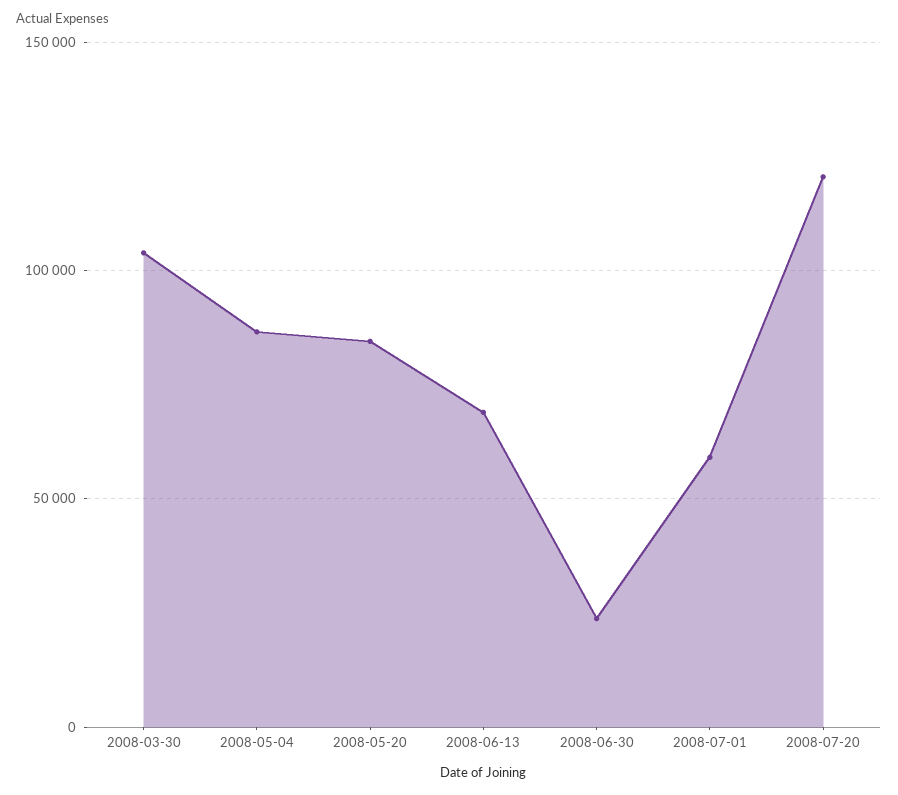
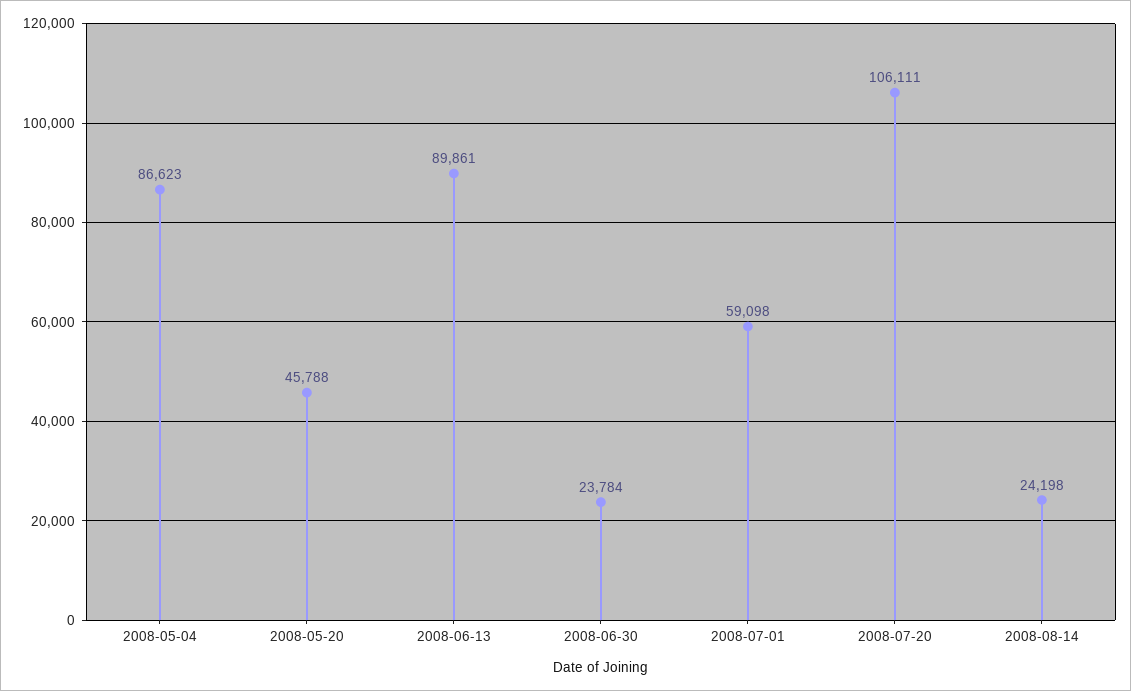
2008-03-30: 105000 -> none
2008-05-20: 85000 -> 45788
2008-06-13: 70000 -> 89861
2008-07-20: 120000 -> 106111
2008-08-14: none -> 24198

